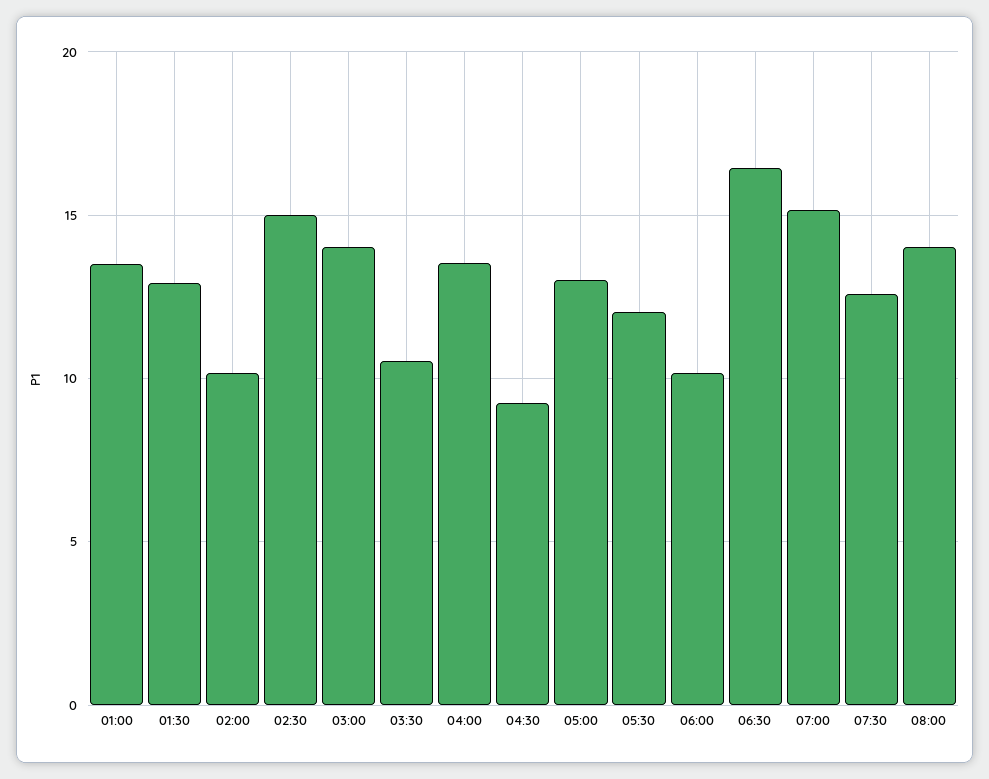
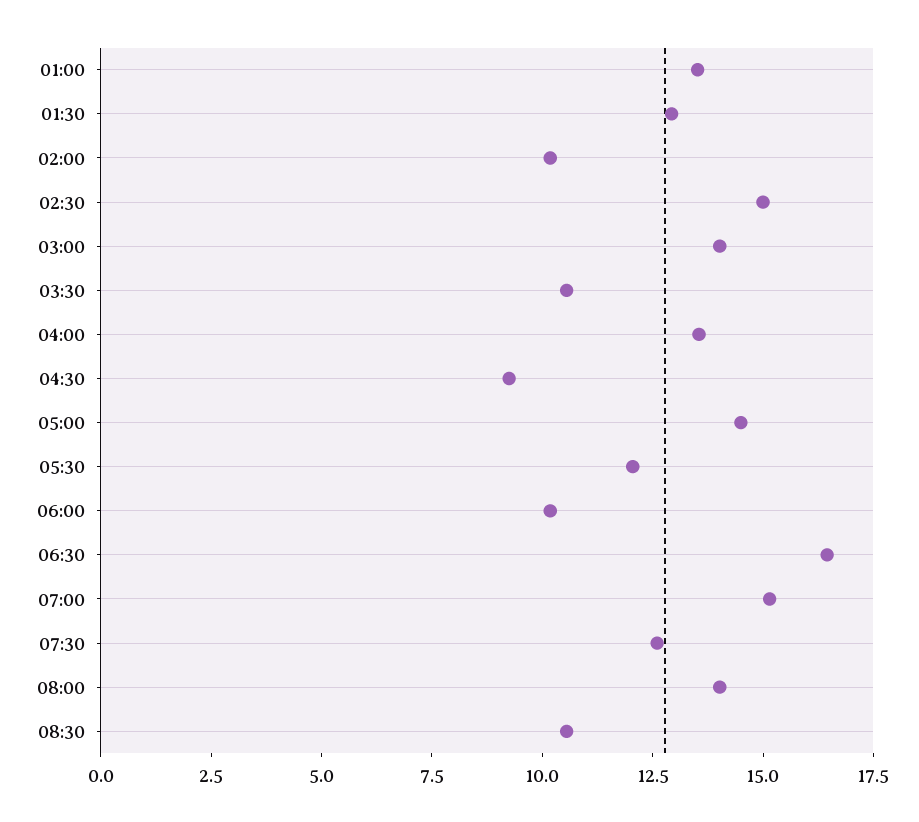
05:00: 13 -> 14.5
08:30: none -> 10.5

